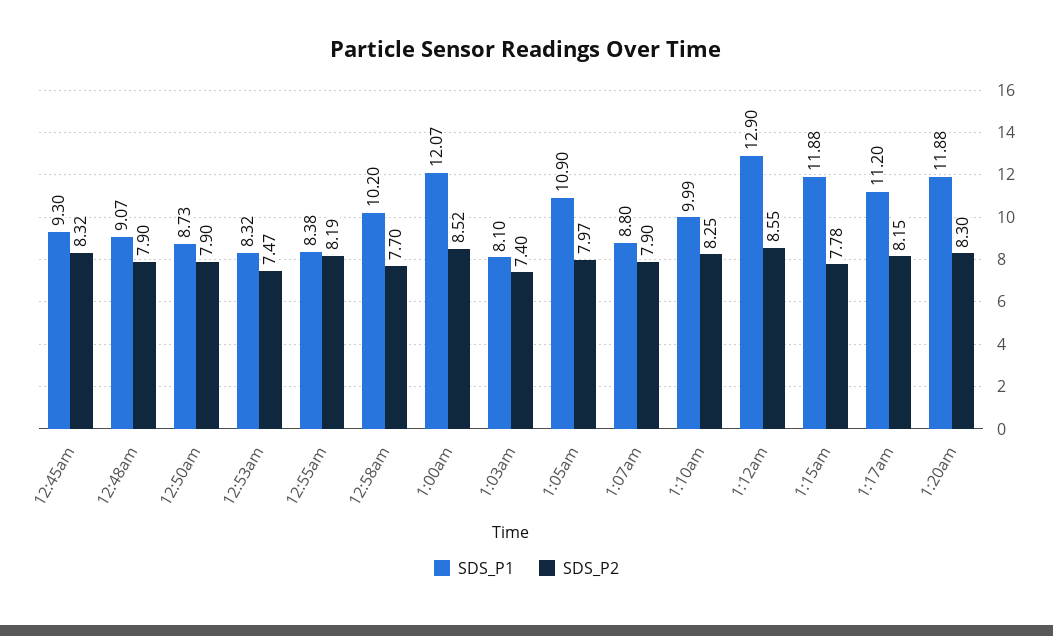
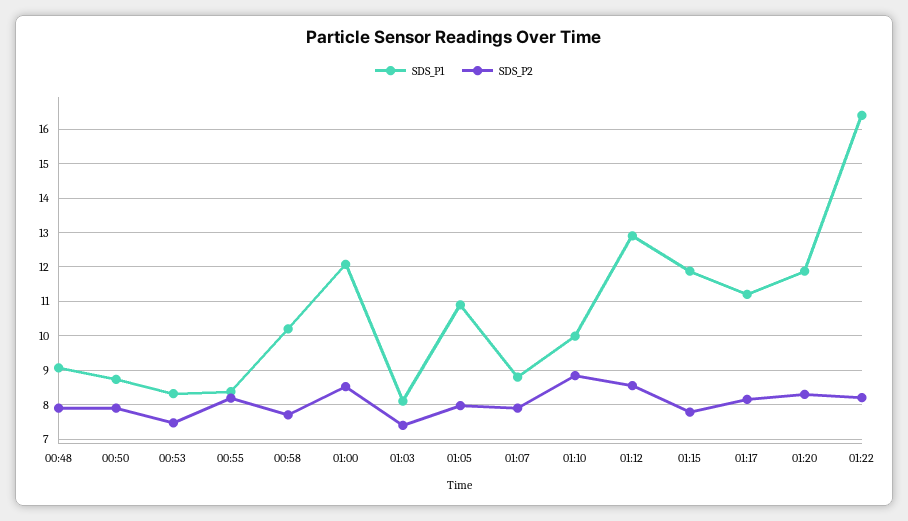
SDS_P1, 12:45am: 9.3 -> none
SDS_P2, 12:45am: 8.32 -> none
SDS_P2, 1:10am: 8.25 -> 8.8
SDS_P1, 01:22: none -> 16.4
SDS_P2, 01:22: none -> 8.2

